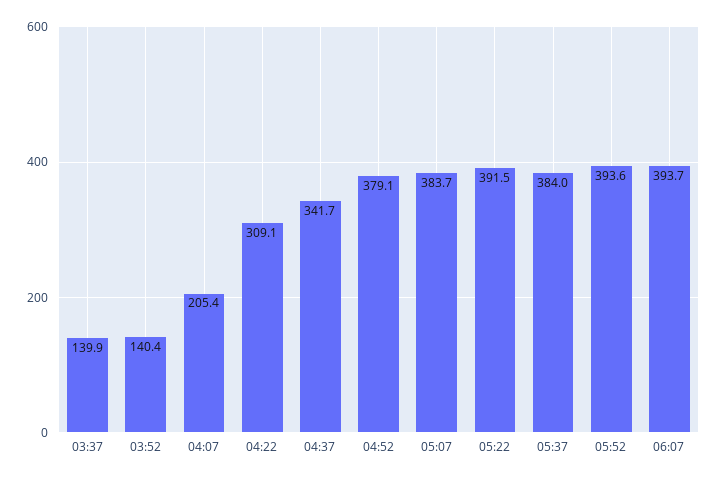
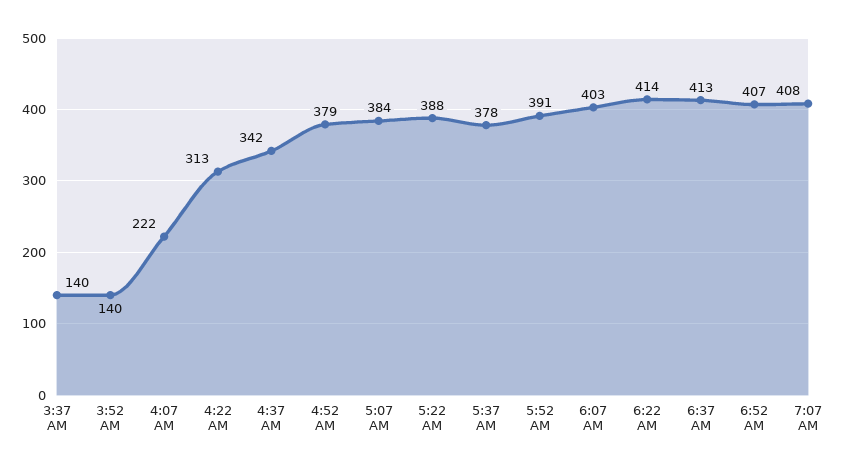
04:07: 205.4 -> 222
04:22: 309.1 -> 313
05:22: 391.5 -> 388
05:37: 384 -> 378
05:52: 393.6 -> 391
06:07: 393.7 -> 403
6:22 AM: none -> 414
6:37 AM: none -> 413
6:52 AM: none -> 407
7:07 AM: none -> 408

